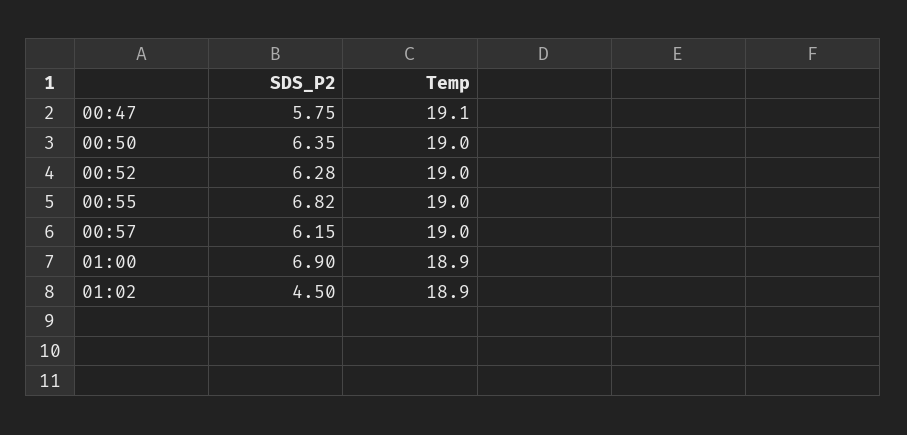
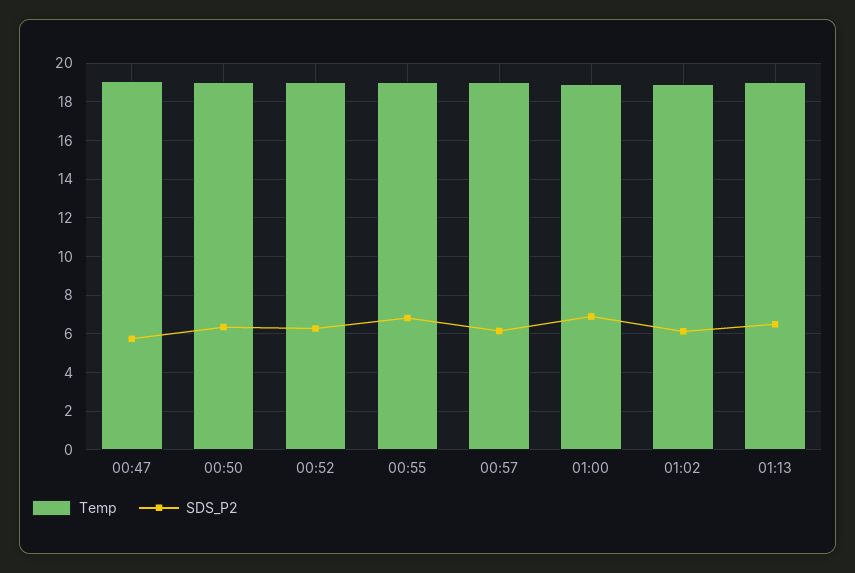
SDS_P2, 01:02: 4.5 -> 6
Temp, 01:13: none -> 19
SDS_P2, 01:13: none -> 6.5

